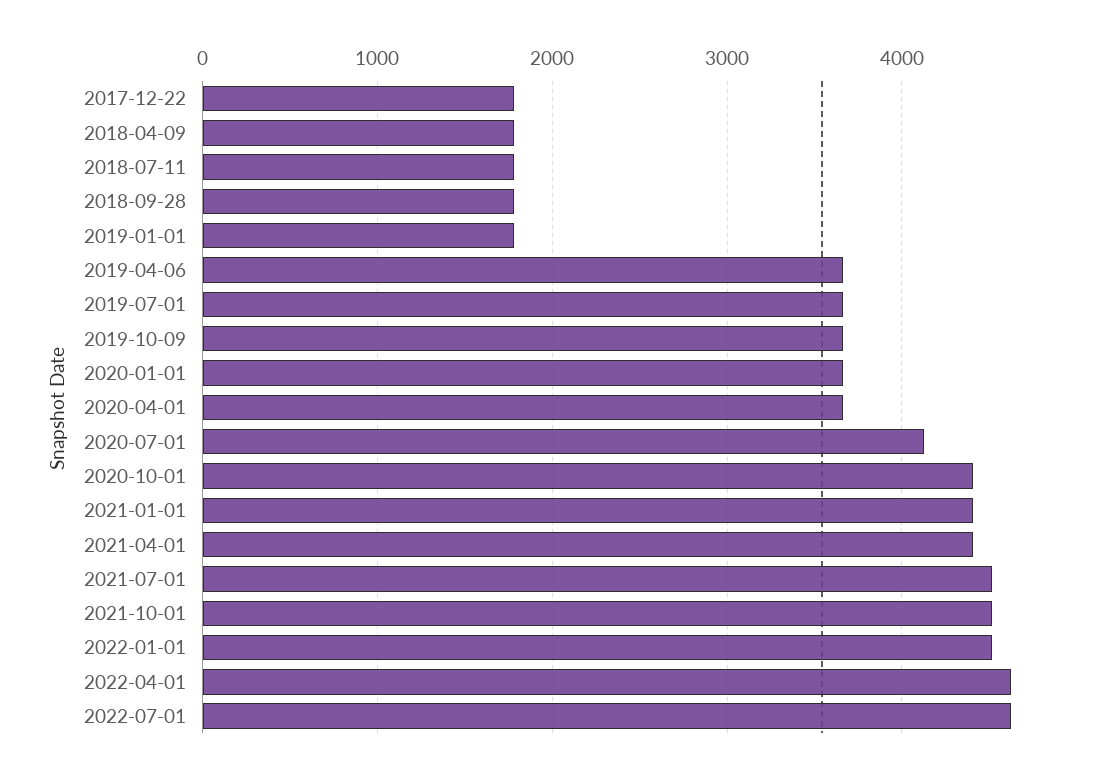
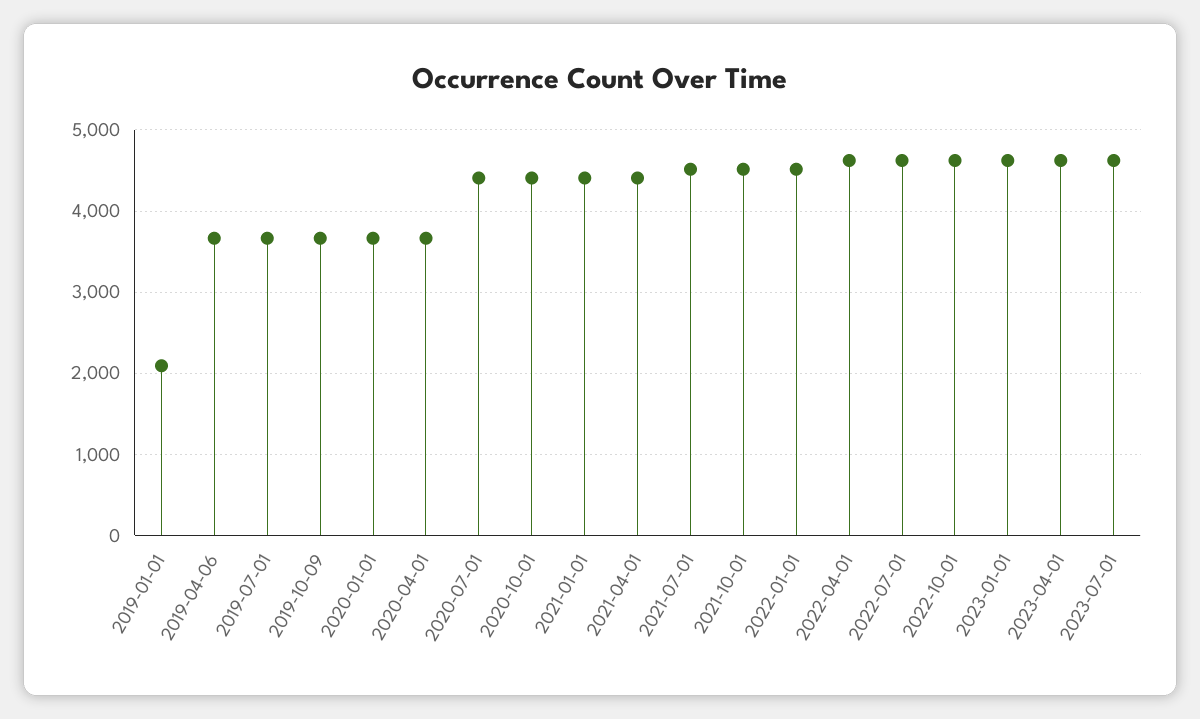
2017-12-22: 1800 -> none
2018-04-09: 1800 -> none
2018-07-11: 1800 -> none
2018-09-28: 1800 -> none
2019-01-01: 1800 -> 2100
2020-07-01: 4100 -> 4400
2022-10-01: none -> 4600
2023-01-01: none -> 4600
2023-04-01: none -> 4600
2023-07-01: none -> 4600

